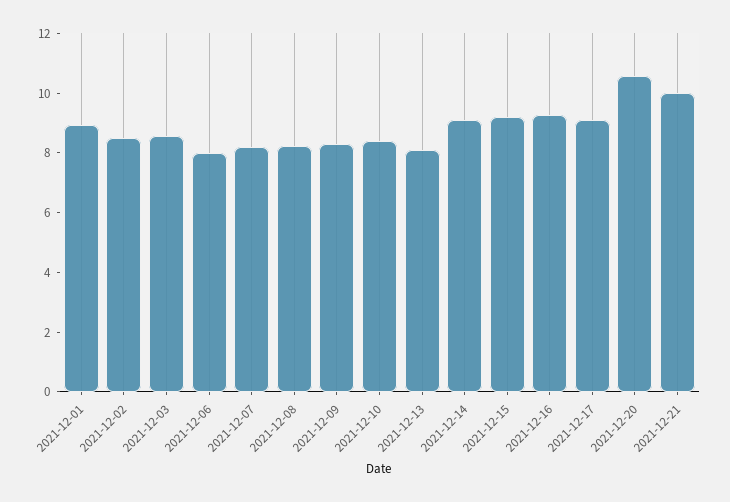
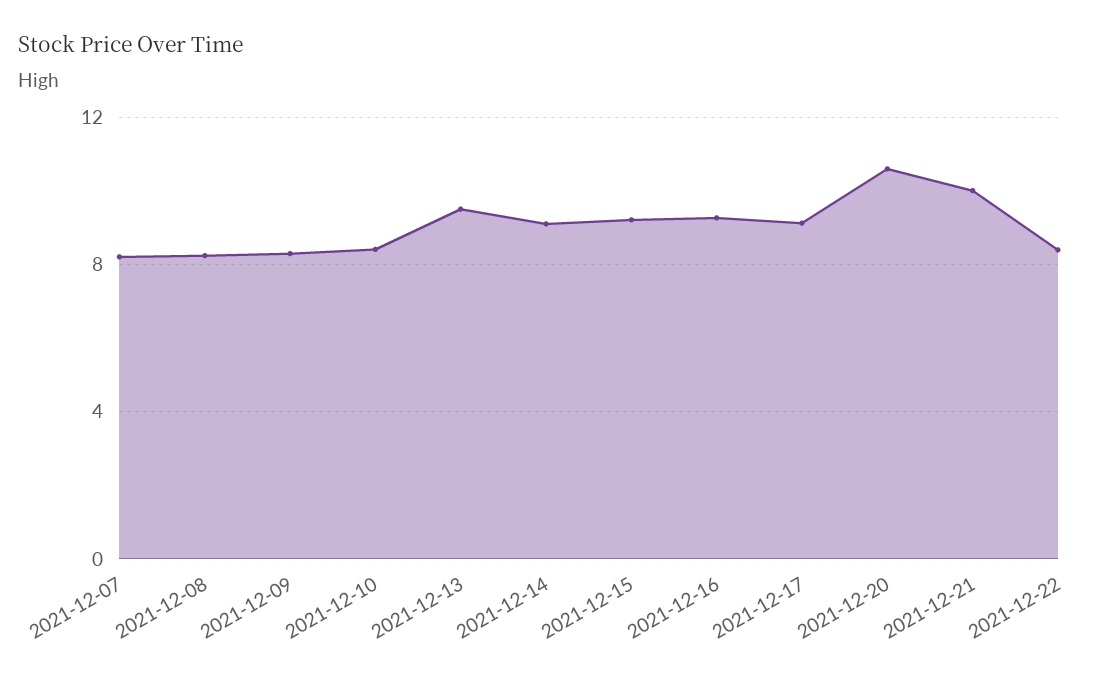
2021-12-01: 9 -> none
2021-12-02: 8.5 -> none
2021-12-03: 8.5 -> none
2021-12-06: 8 -> none
2021-12-13: 8 -> 9.5
2021-12-22: none -> 8.5

